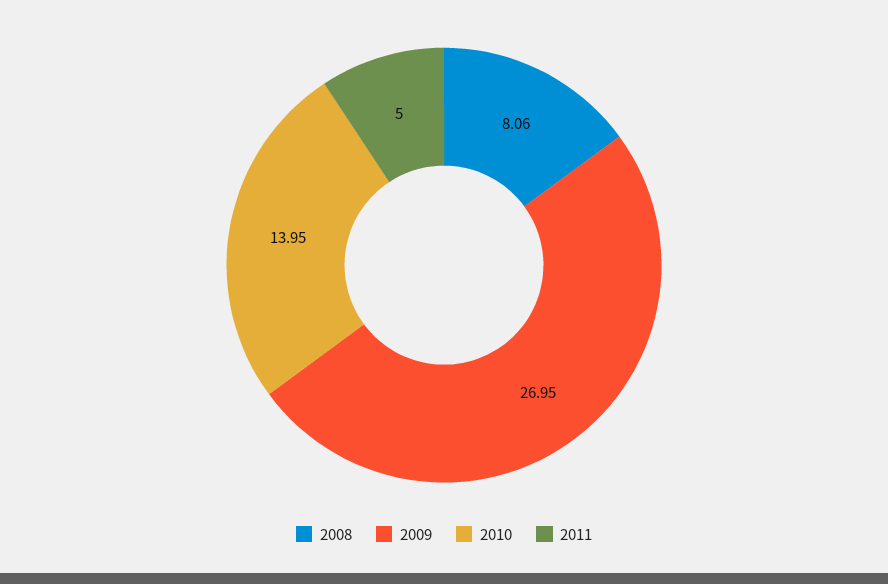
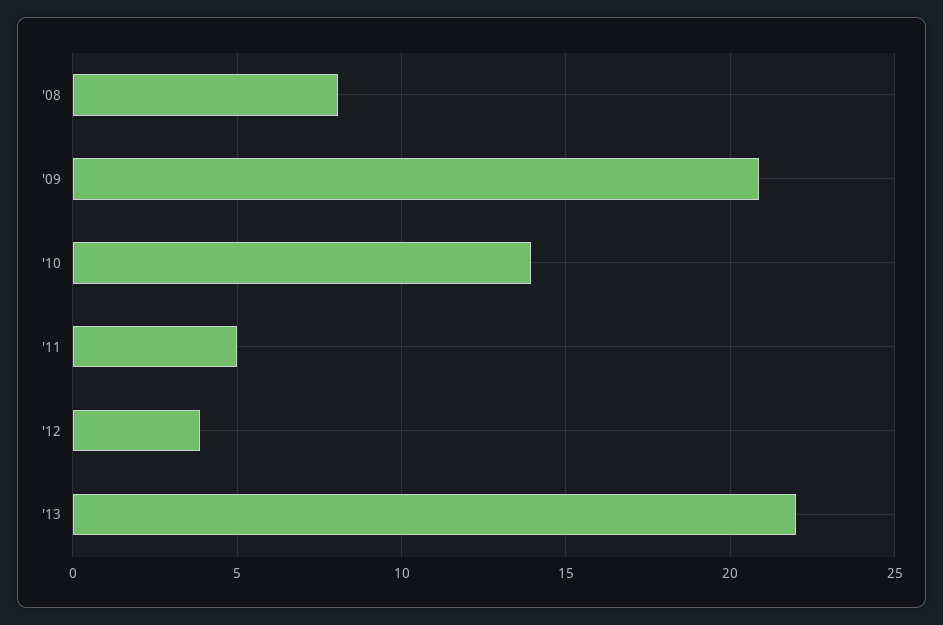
2009: 26.95 -> 21
'12: none -> 4
'13: none -> 22

